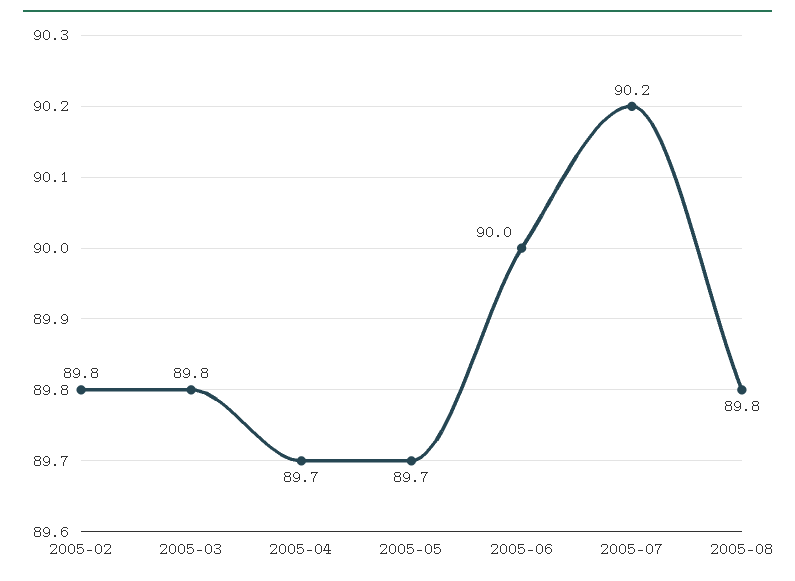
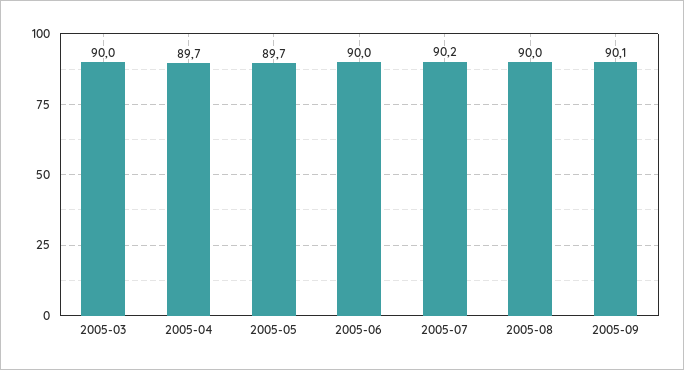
2005-02: 89.8 -> none
2005-03: 89.8 -> 90
2005-08: 89.8 -> 90
2005-09: none -> 90.1

